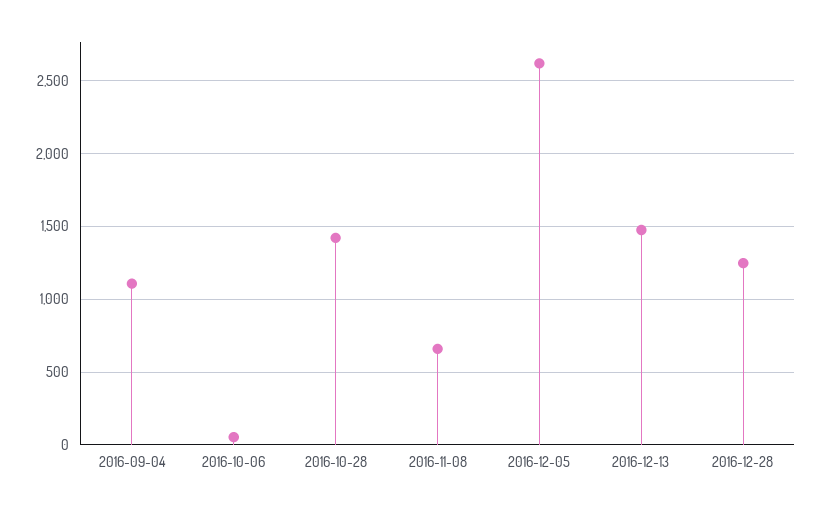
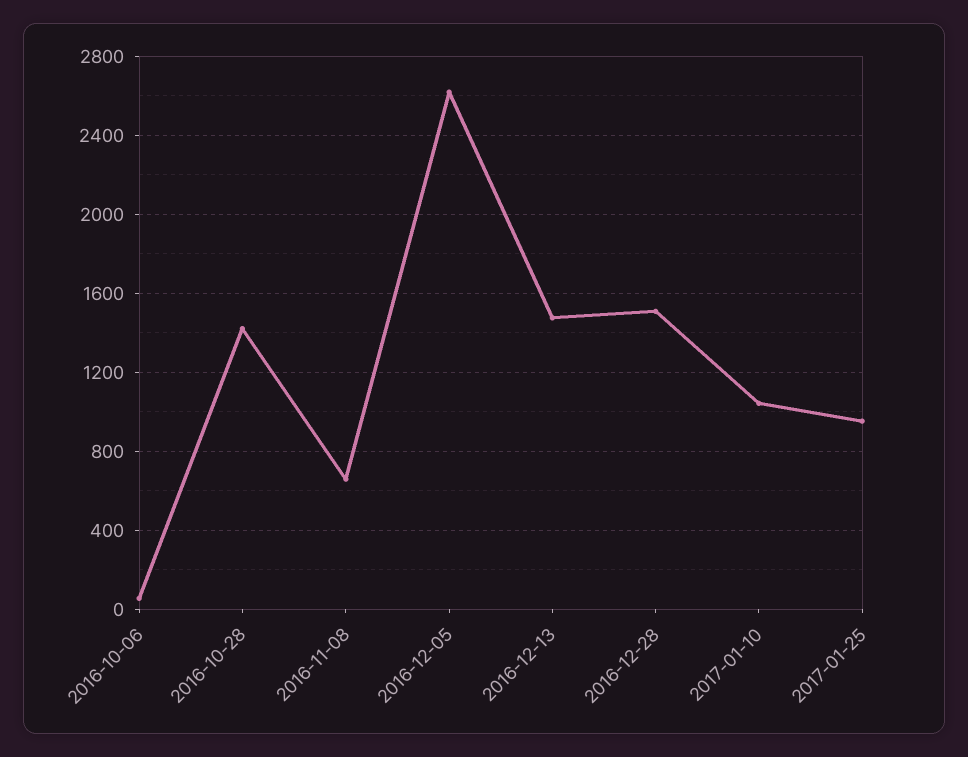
2016-09-04: 1100 -> none
2016-12-28: 1250 -> 1500
2017-01-10: none -> 1050
2017-01-25: none -> 950

